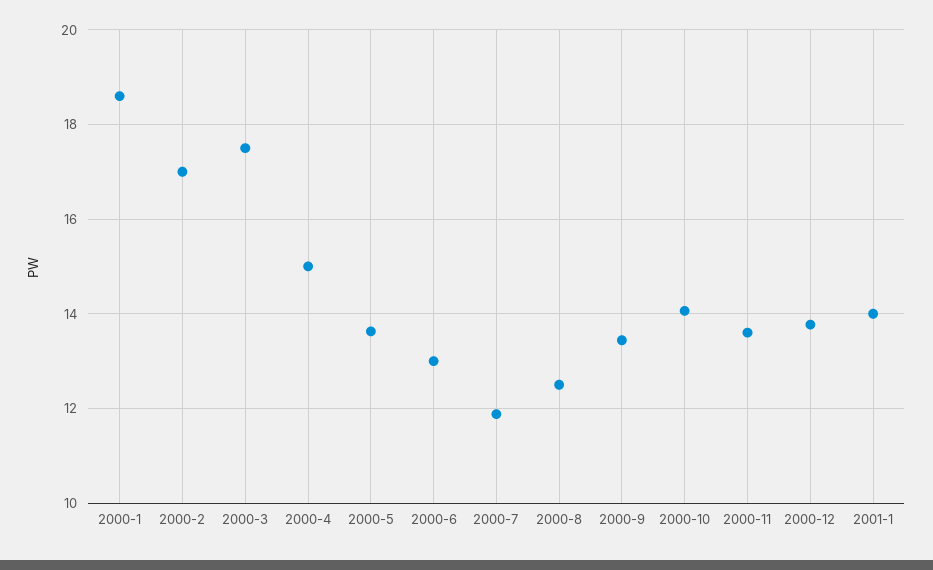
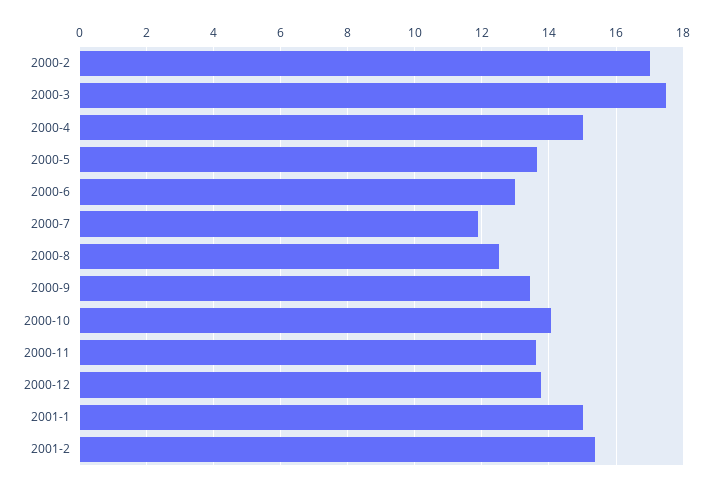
2000-1: 18.6 -> none
2001-1: 14 -> 15
2001-2: none -> 15.4

